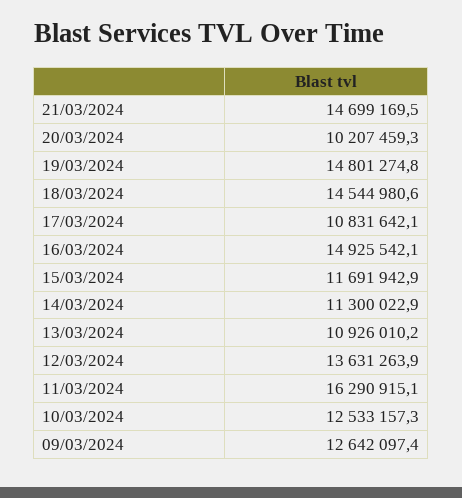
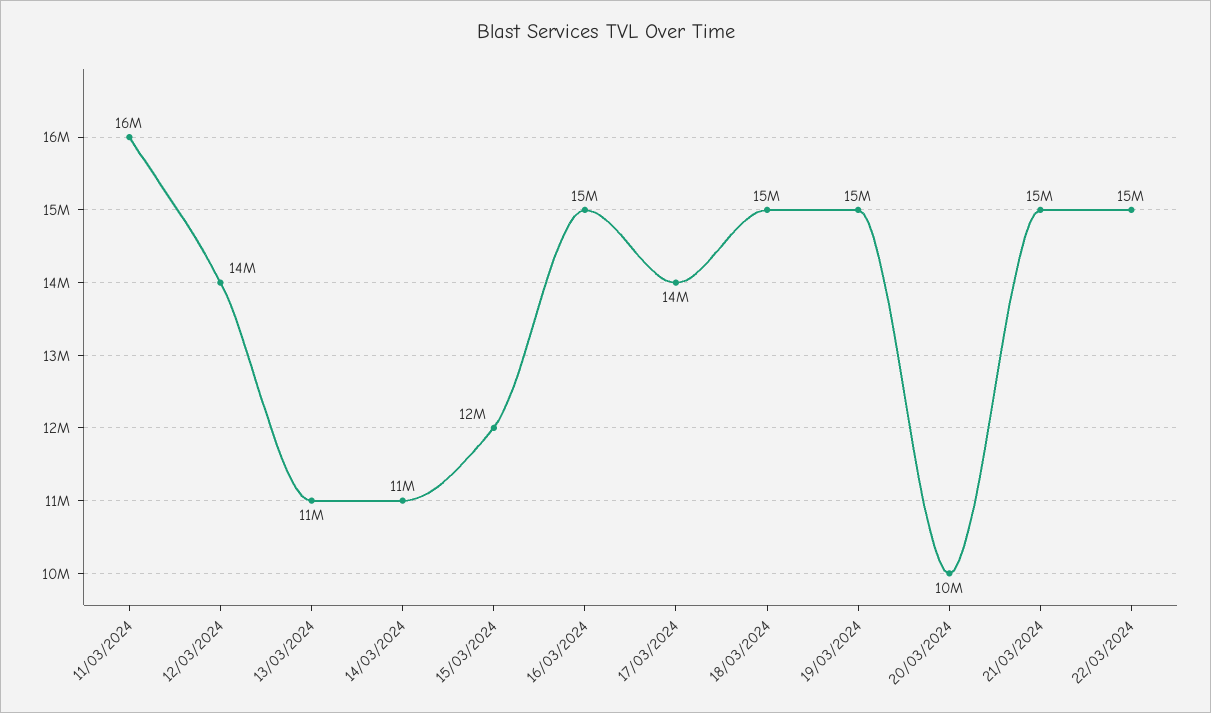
17/03/2024: 10831642.1 -> 14000000
10/03/2024: 12533157.3 -> none
09/03/2024: 12642097.4 -> none
22/03/2024: none -> 15000000

